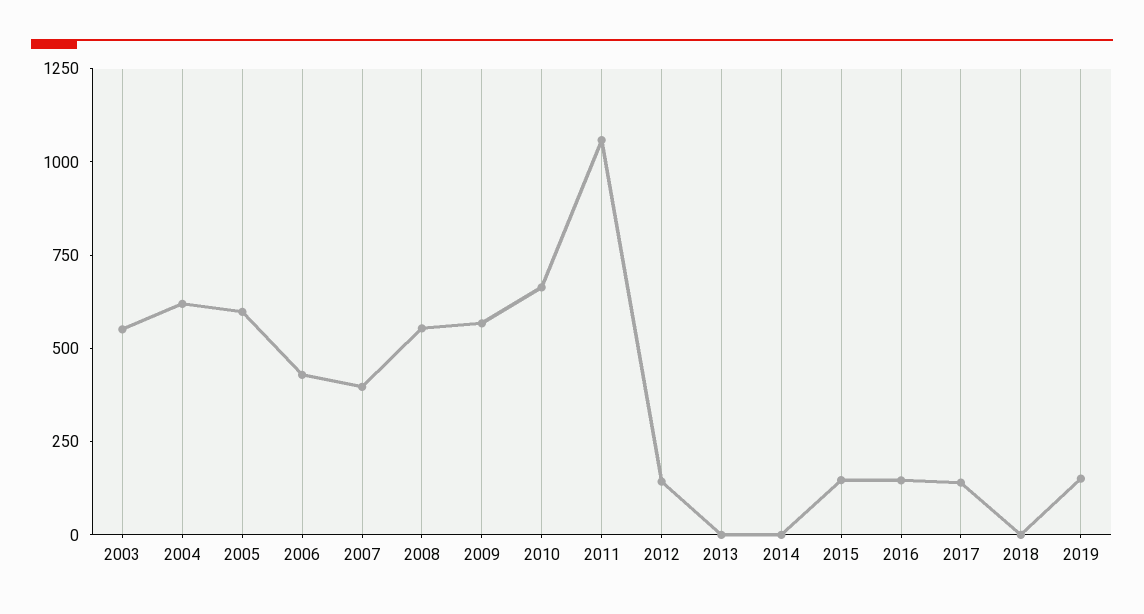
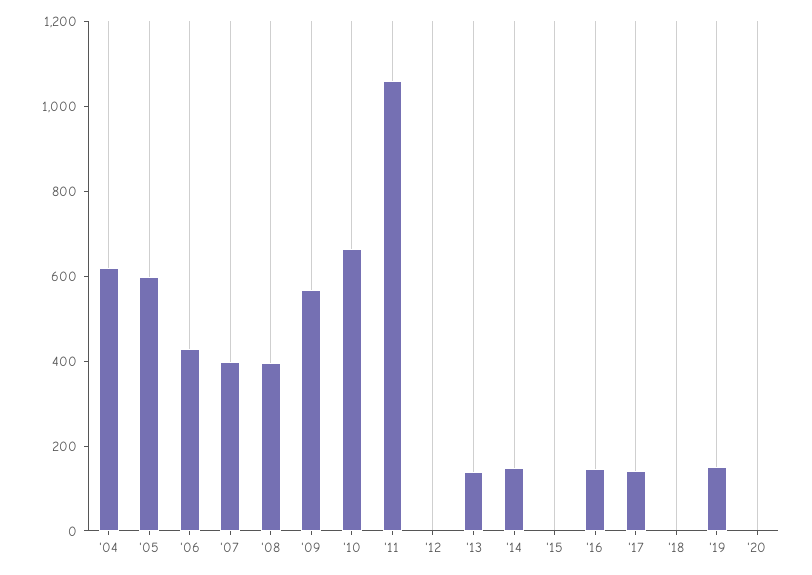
2003: 550 -> none
2008: 550 -> 400
2012: 150 -> 0
2013: 0 -> 150
2014: 0 -> 150
2015: 150 -> 0
'20: none -> 0

